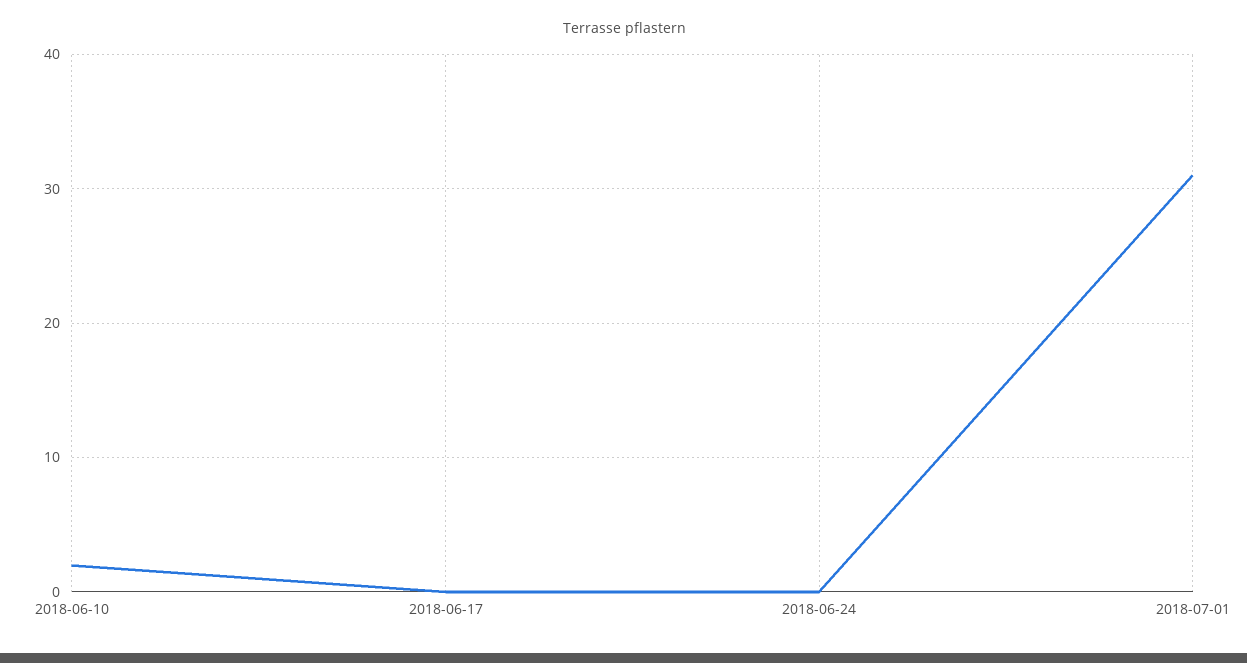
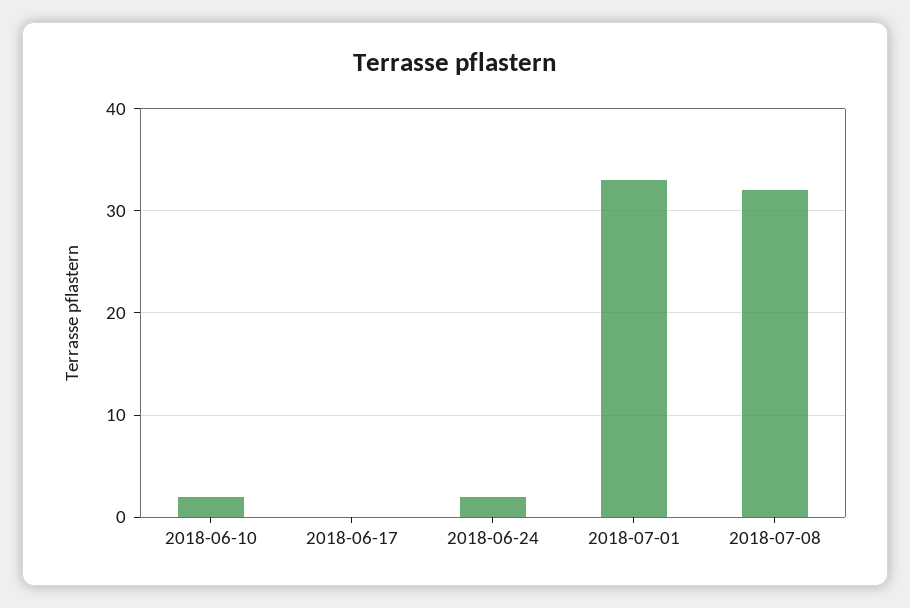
2018-06-24: 0 -> 2
2018-07-01: 31 -> 33
2018-07-08: none -> 32

